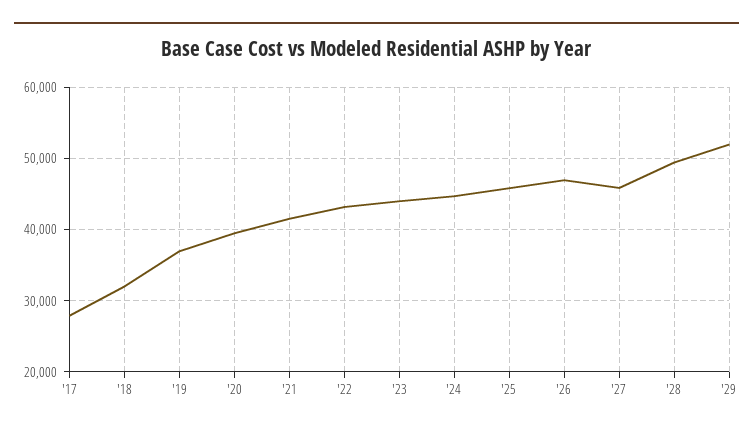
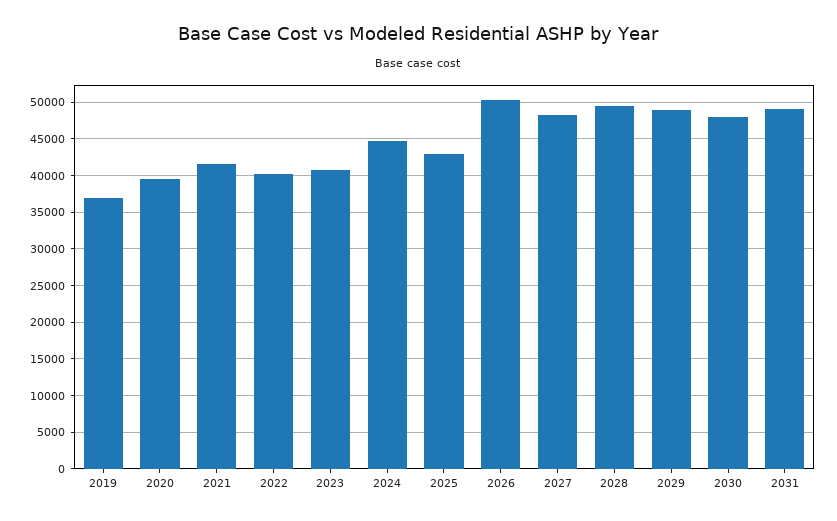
'17: 28000 -> none
'18: 32000 -> none
'22: 43000 -> 40000
'23: 44000 -> 41000
'25: 46000 -> 43000
'26: 47000 -> 50000
'27: 46000 -> 48000
'29: 52000 -> 49000
2030: none -> 48000
2031: none -> 49000

